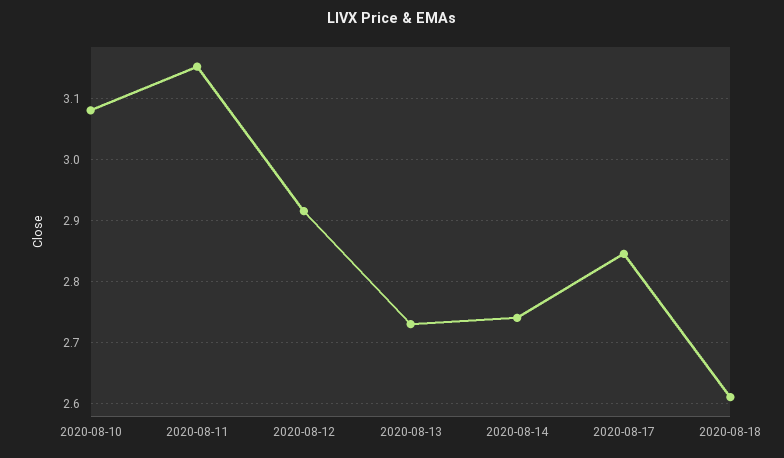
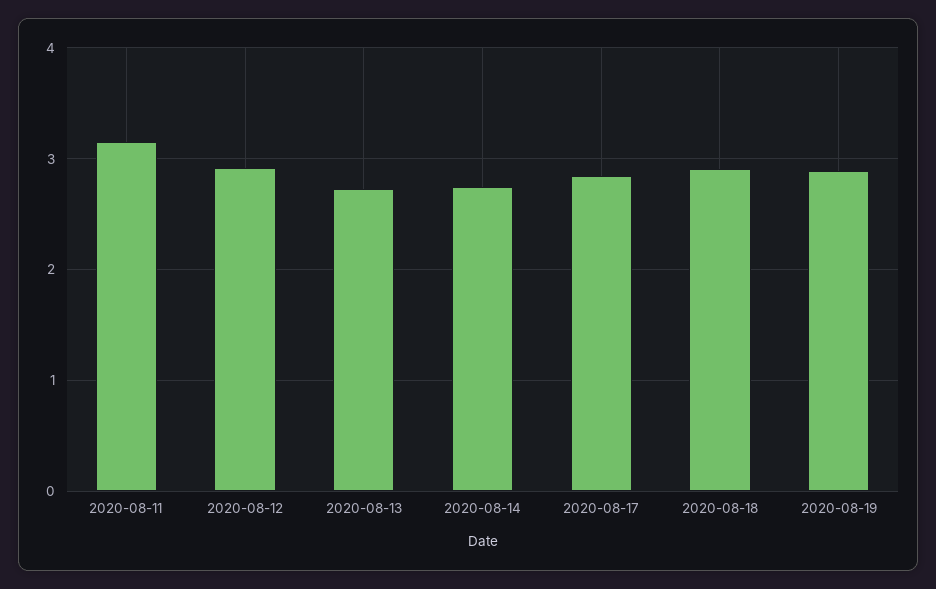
2020-08-10: 3.08 -> none
2020-08-18: 2.61 -> 2.9
2020-08-19: none -> 2.9

